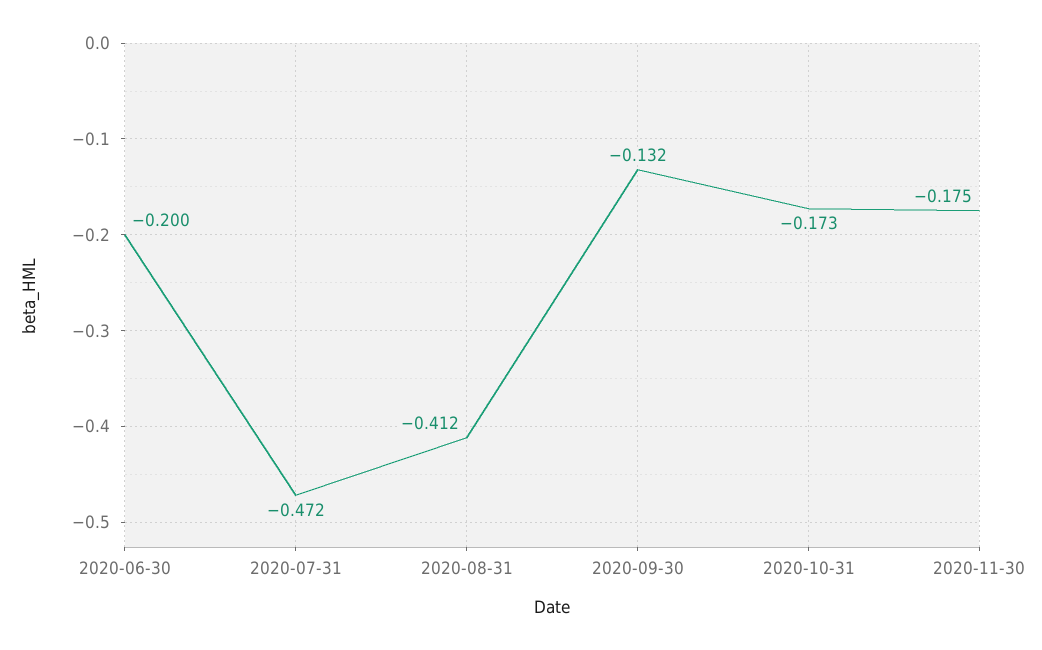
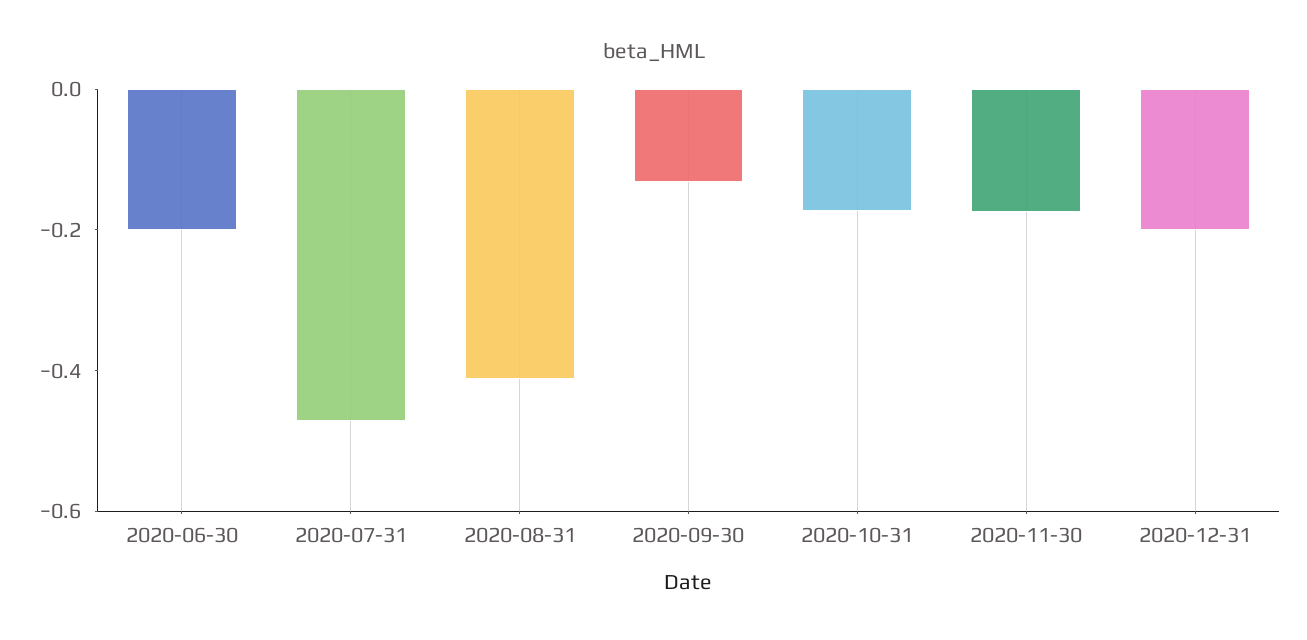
2020-12-31: none -> -0.2

